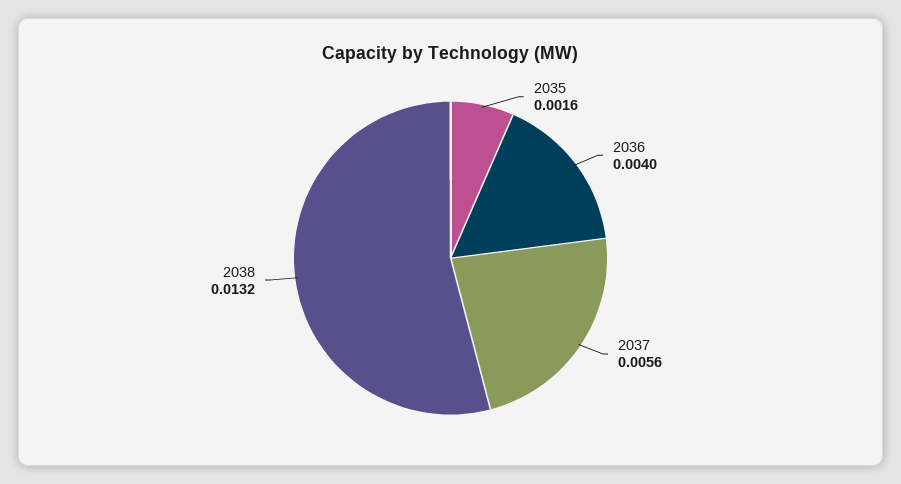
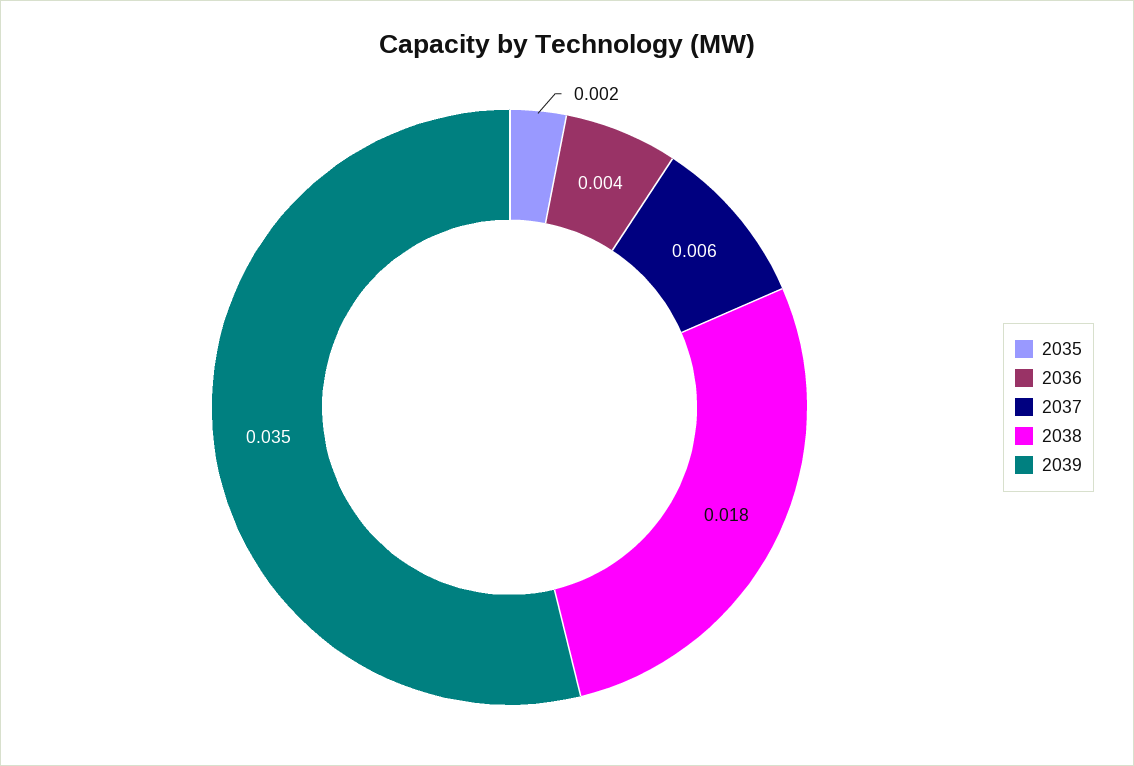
2038: 0.0132 -> 0.018
2039: none -> 0.035

